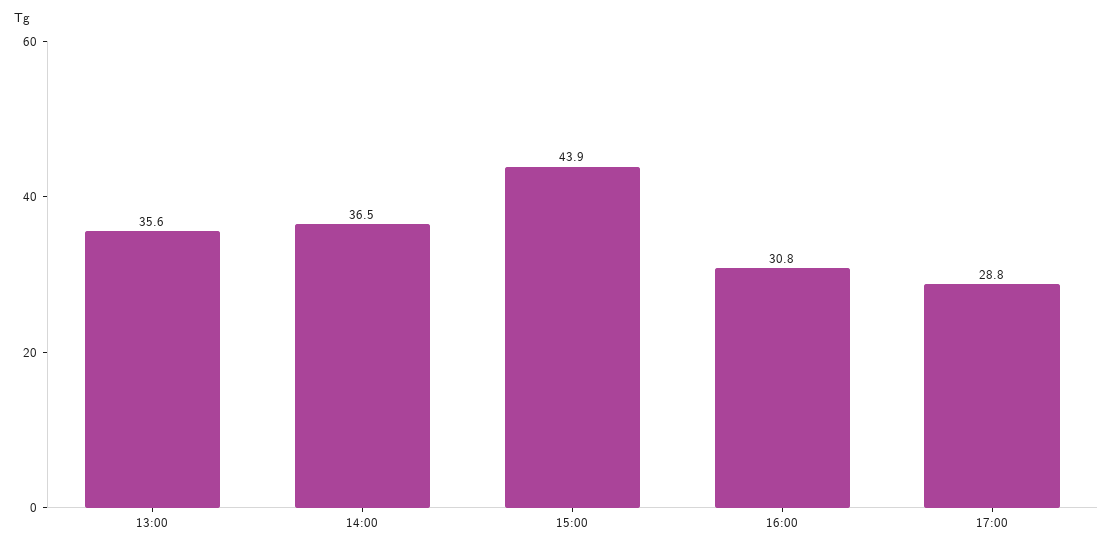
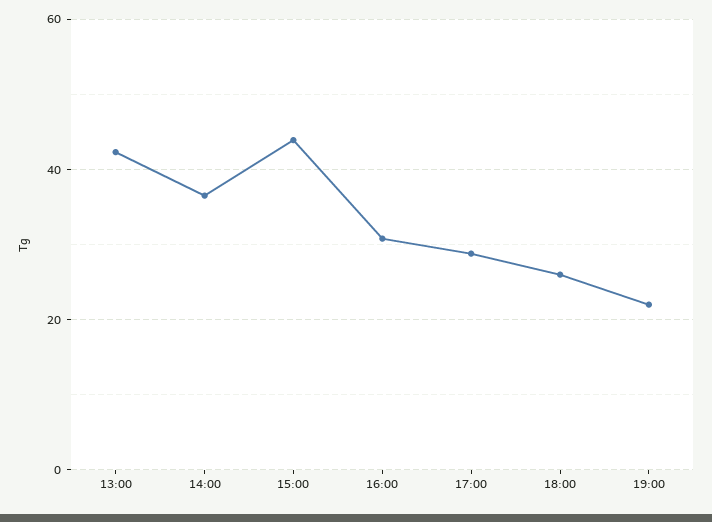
13:00: 35.6 -> 42
18:00: none -> 26
19:00: none -> 22

